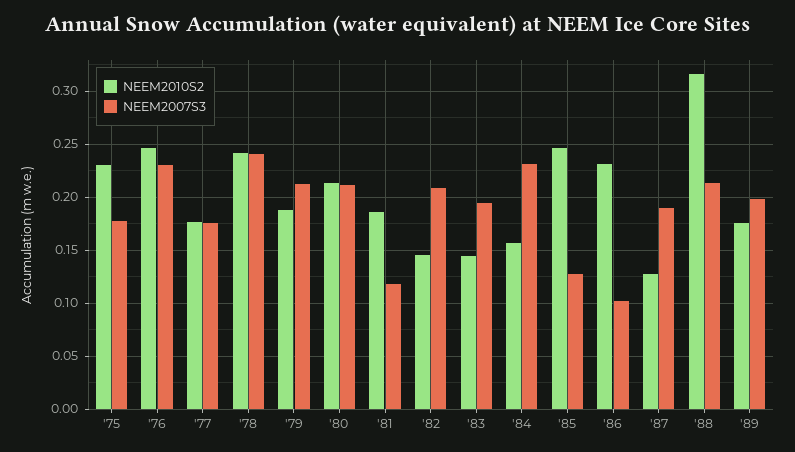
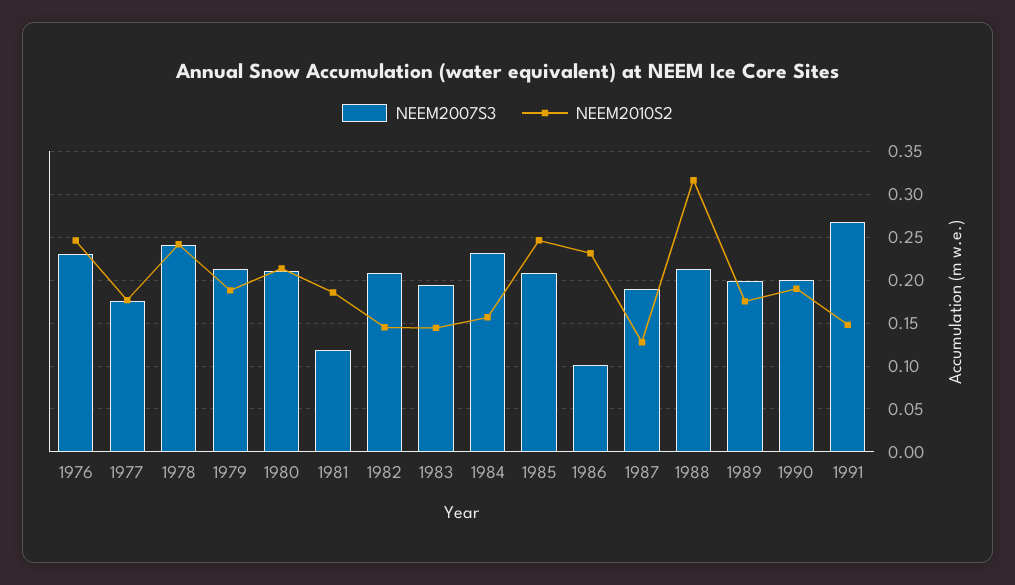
NEEM2010S2, '75: 0.23 -> none
NEEM2007S3, '75: 0.18 -> none
NEEM2007S3, '85: 0.13 -> 0.21
NEEM2007S3, 1990: none -> 0.2
NEEM2010S2, 1990: none -> 0.19
NEEM2007S3, 1991: none -> 0.27
NEEM2010S2, 1991: none -> 0.15

